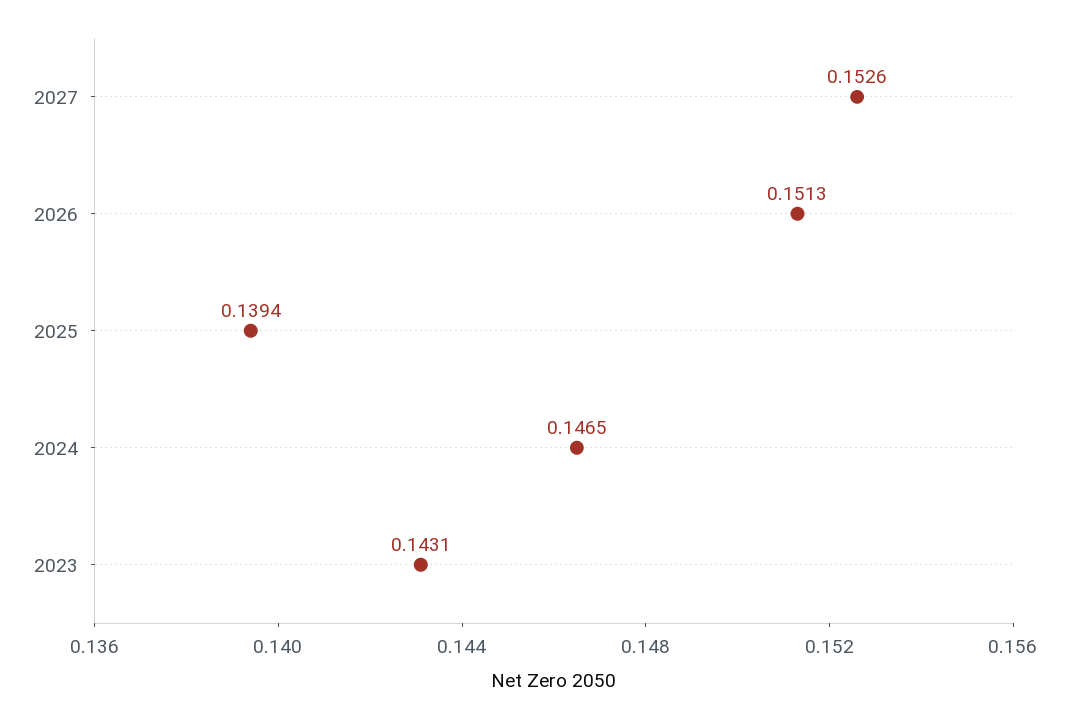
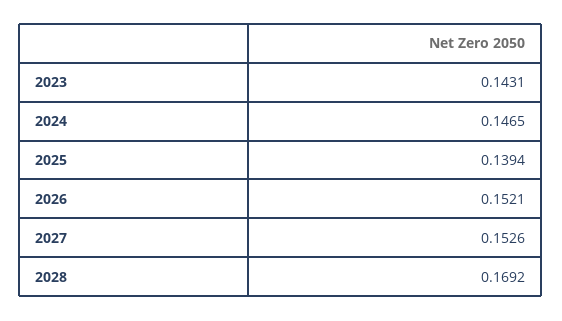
2026: 0.1513 -> 0.1521
2028: none -> 0.1692

